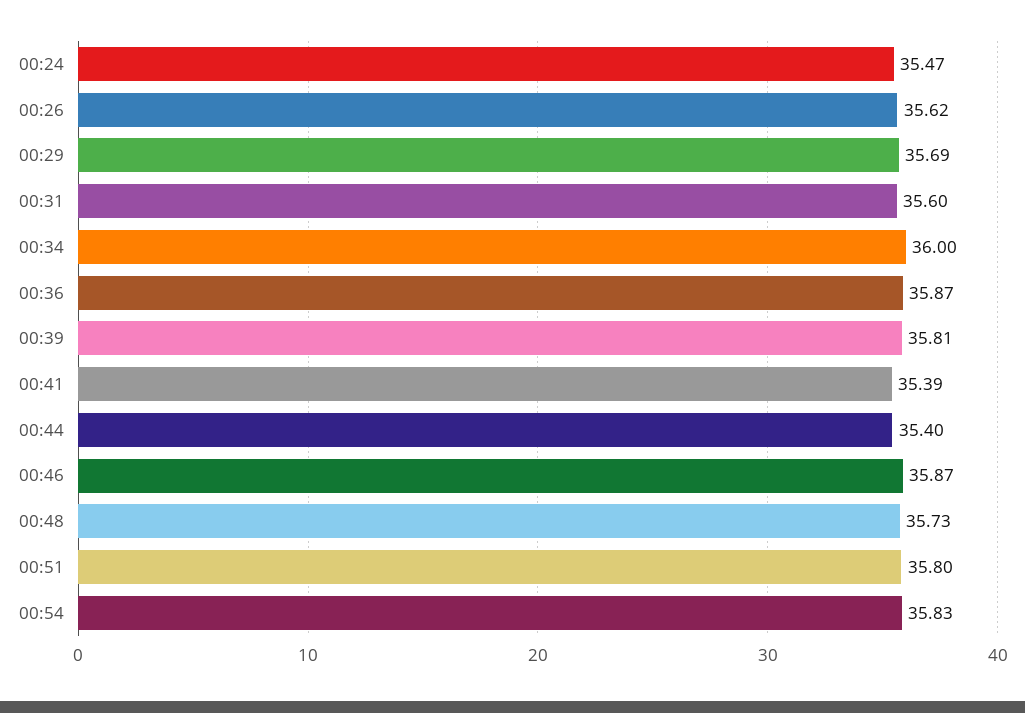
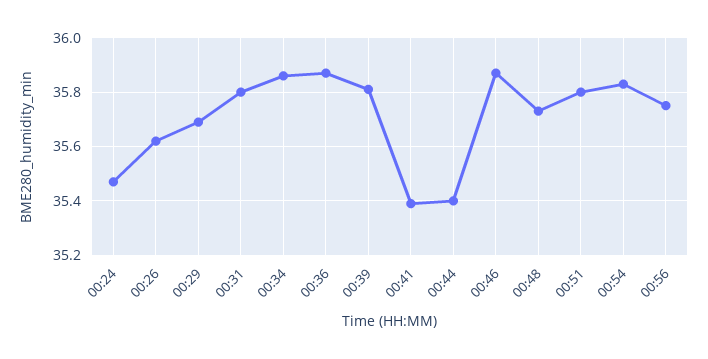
00:31: 35.6 -> 35.8
00:34: 36 -> 35.85
00:56: none -> 35.75

